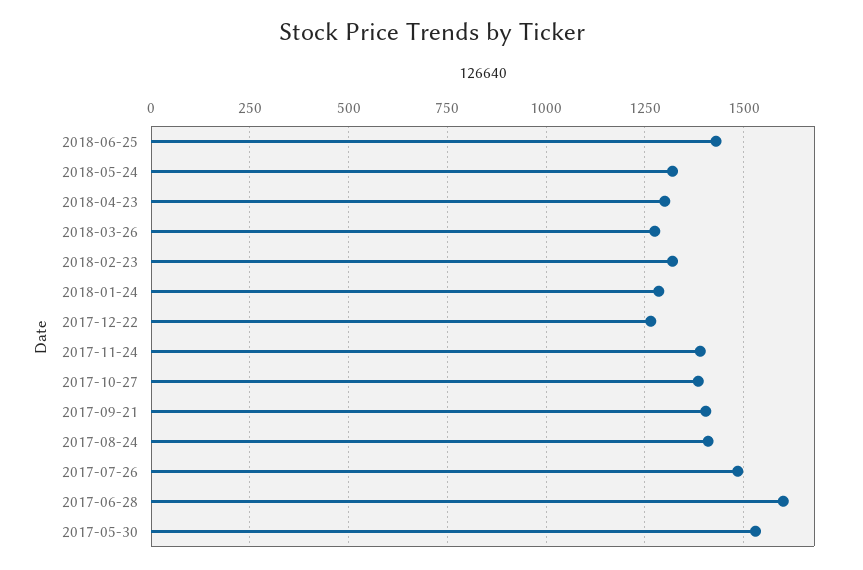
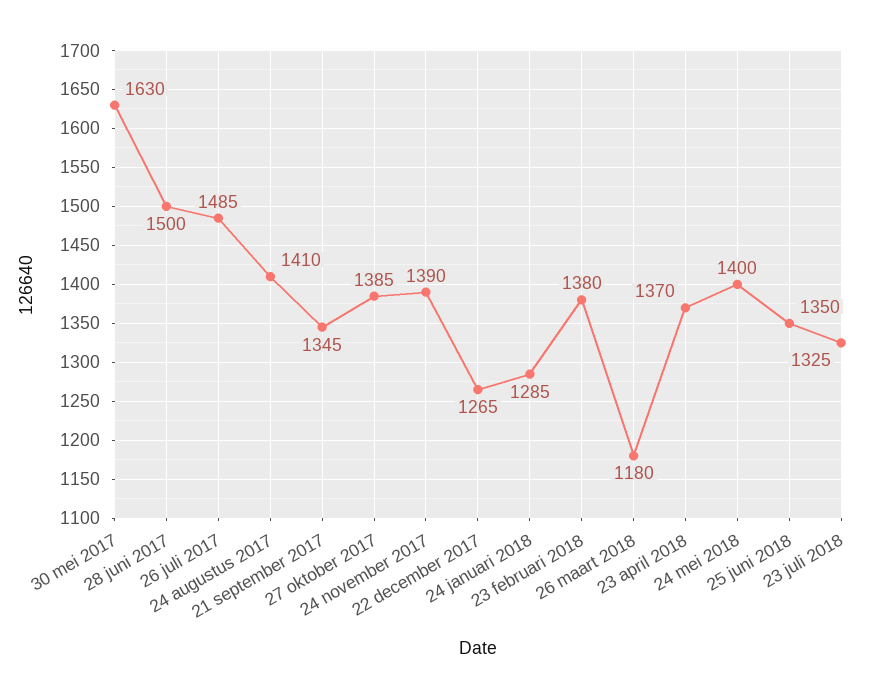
2018-06-25: 1425 -> 1350
2018-05-24: 1325 -> 1400
2018-04-23: 1300 -> 1370
2018-03-26: 1275 -> 1180
2018-02-23: 1325 -> 1380
2017-09-21: 1400 -> 1345
2017-06-28: 1600 -> 1500
2017-05-30: 1525 -> 1630
23 juli 2018: none -> 1325

